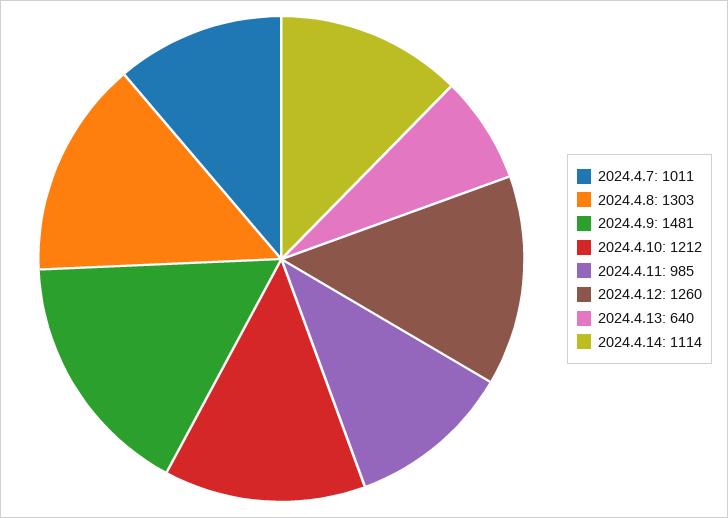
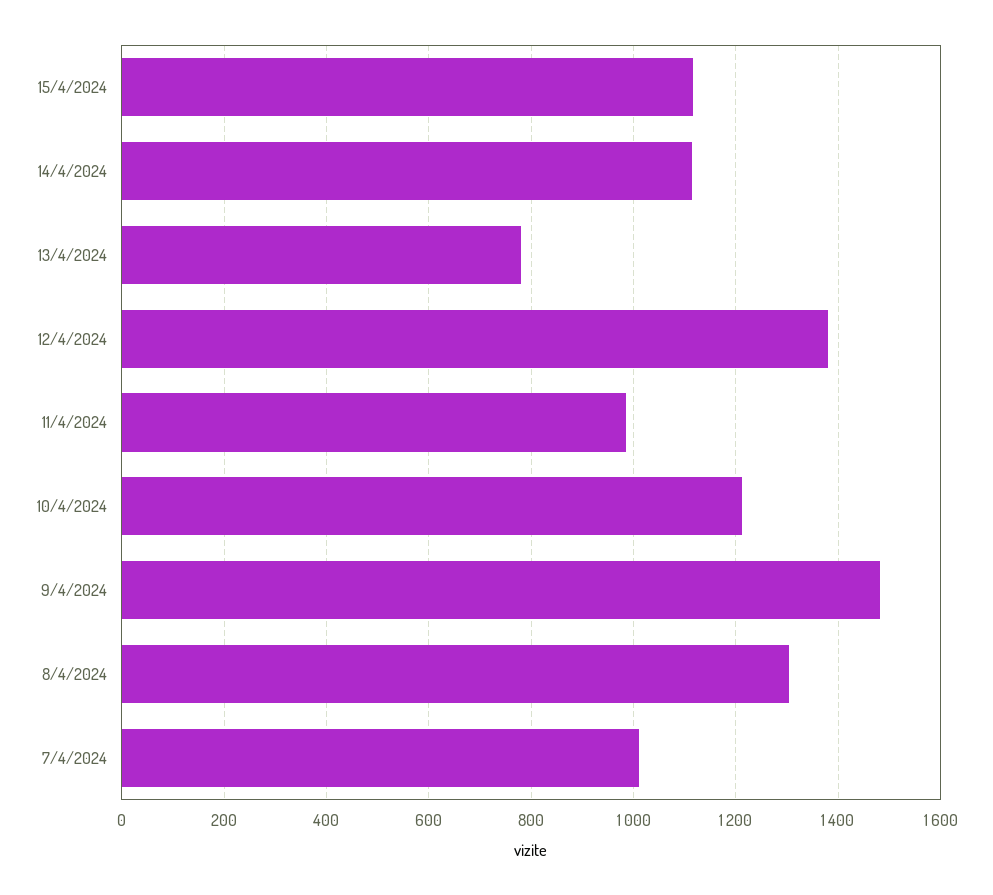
2024.4.12: 1260 -> 1380
2024.4.13: 640 -> 780
15/4/2024: none -> 1120

